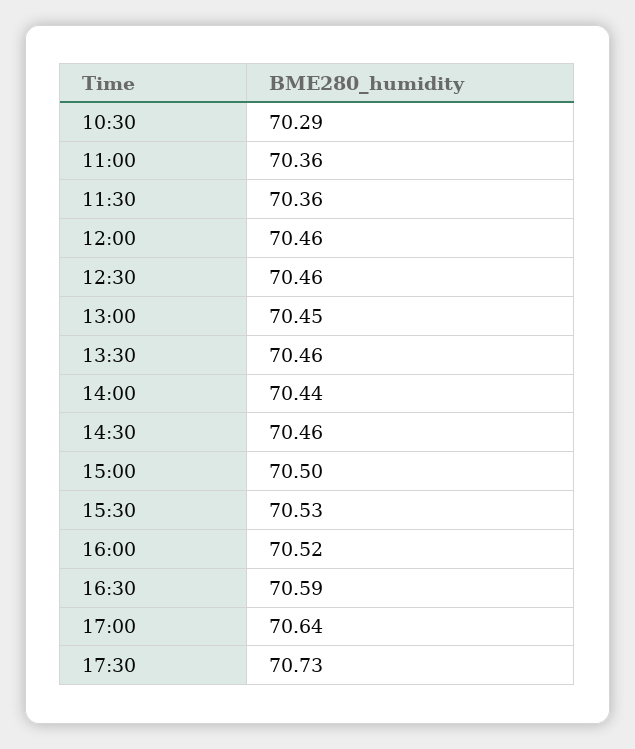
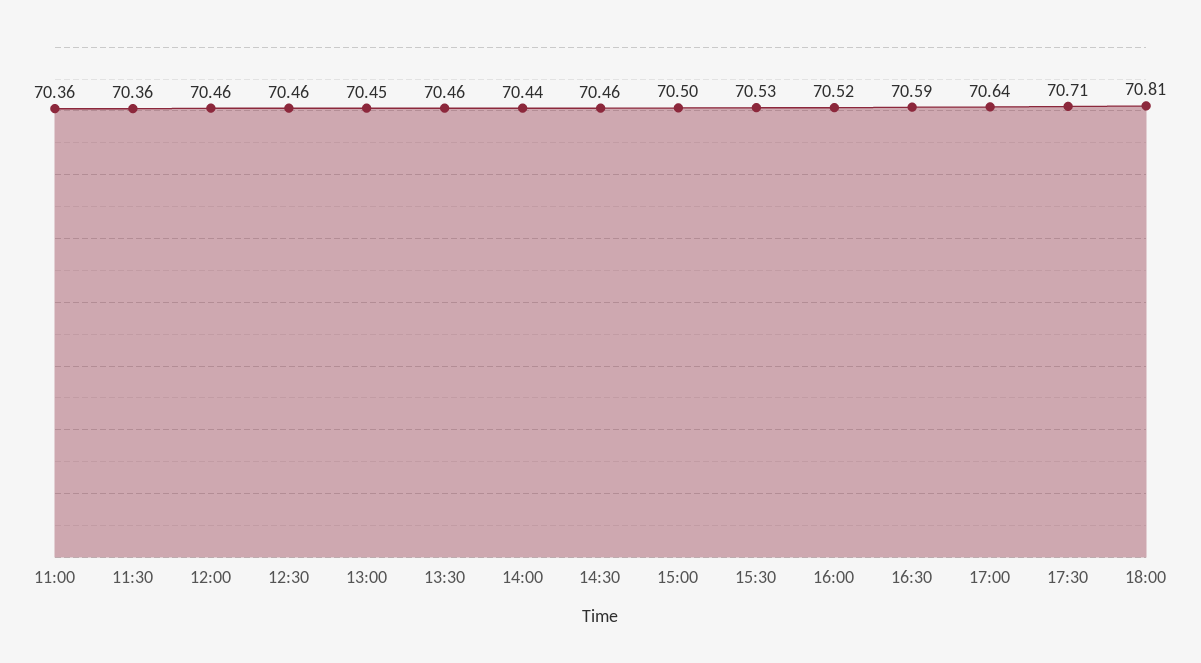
10:30: 70.29 -> none
17:30: 70.73 -> 70.71
18:00: none -> 70.81

